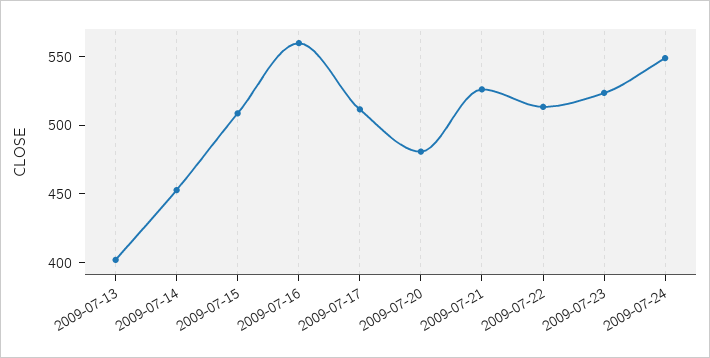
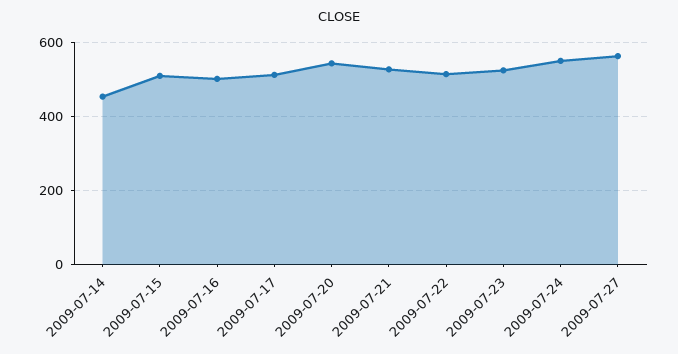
2009-07-13: 400 -> none
2009-07-16: 560 -> 500
2009-07-20: 480 -> 540
2009-07-27: none -> 560

